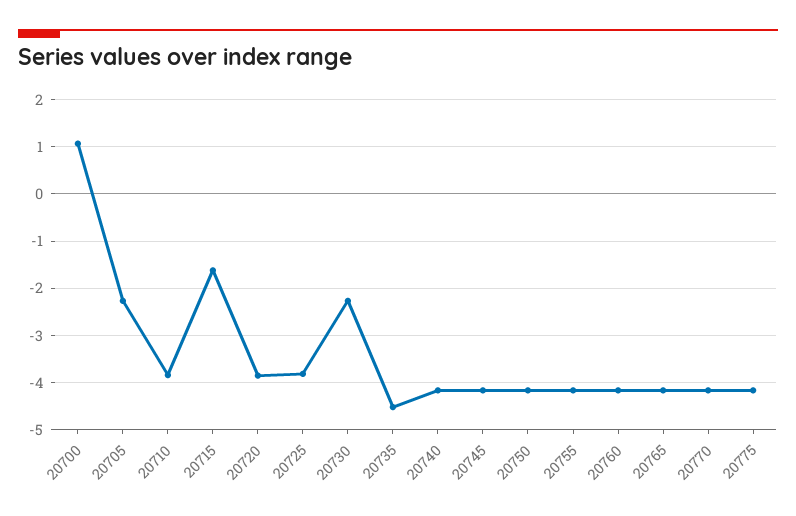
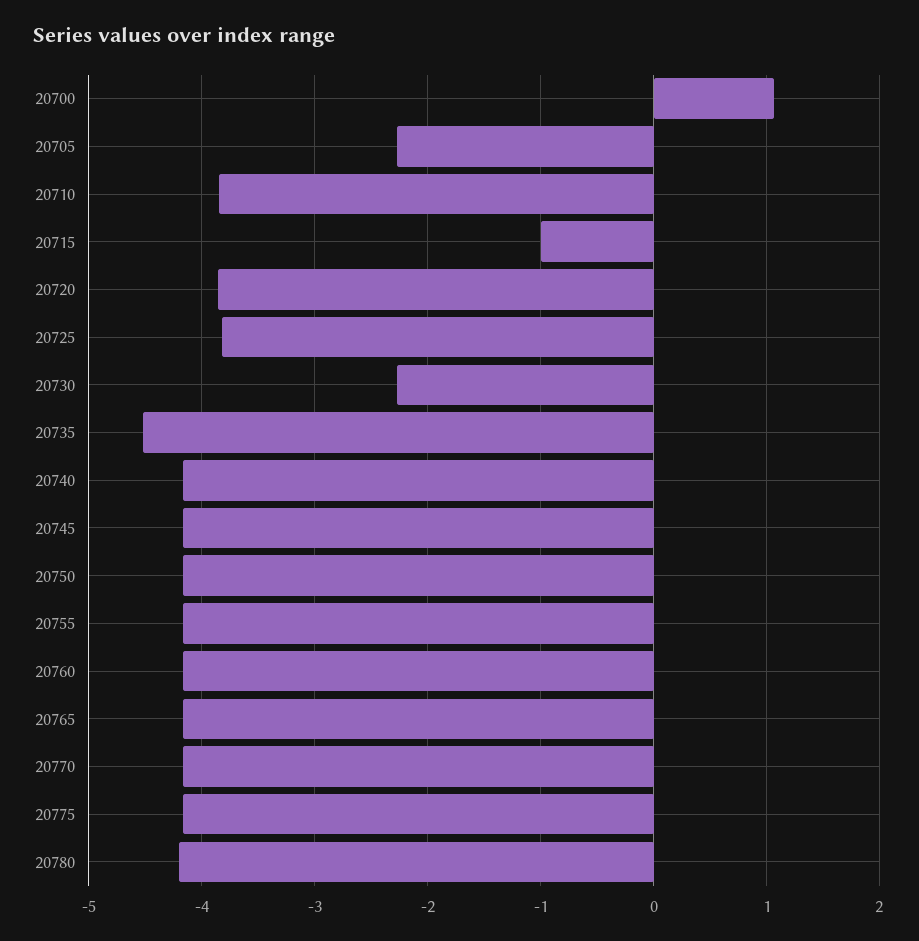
20715: -1.6 -> -1
20780: none -> -4.2

